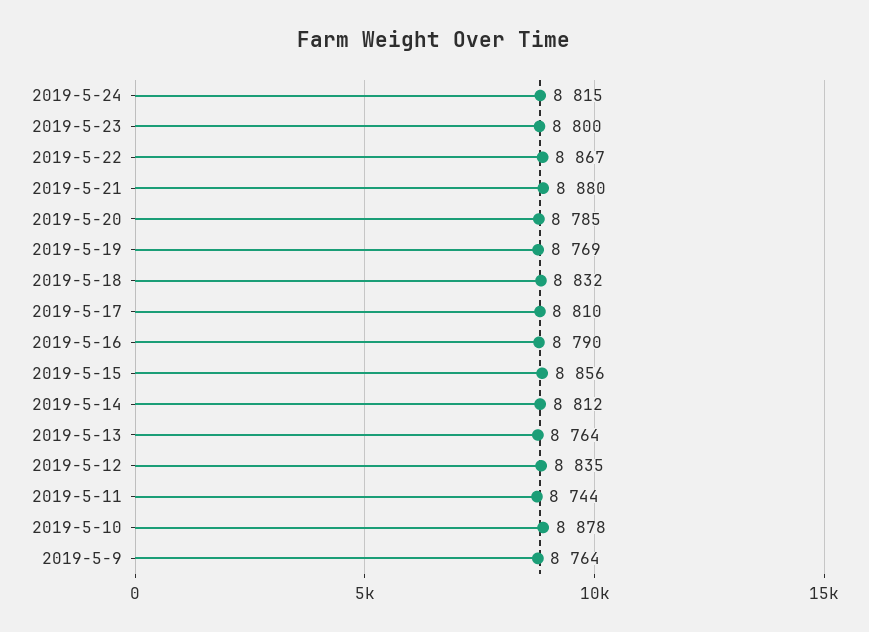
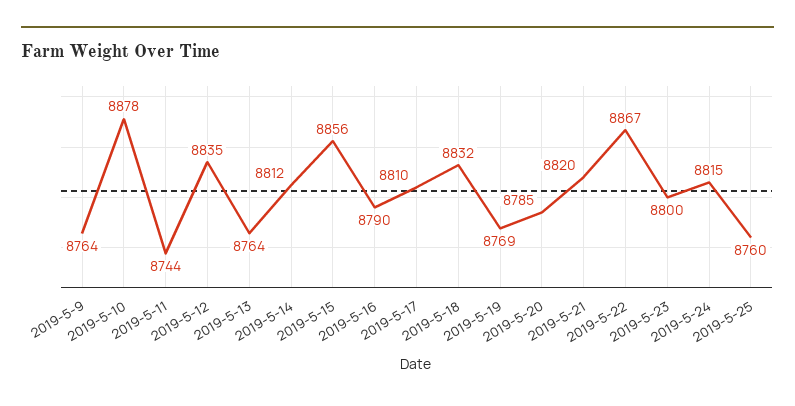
2019-5-21: 8880 -> 8820
2019-5-25: none -> 8760

